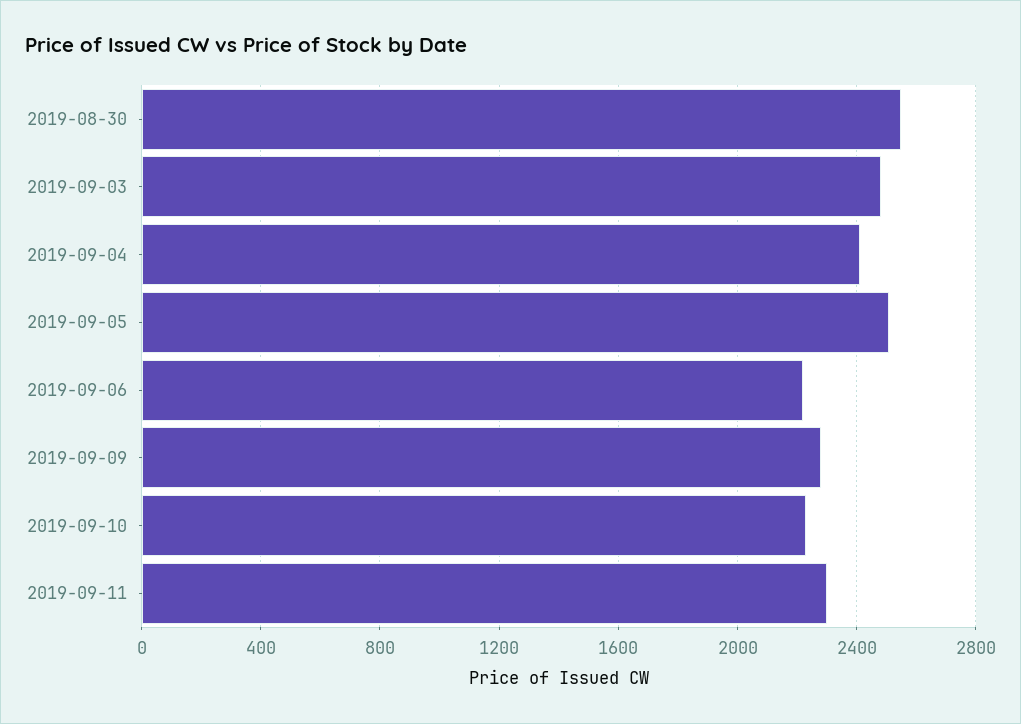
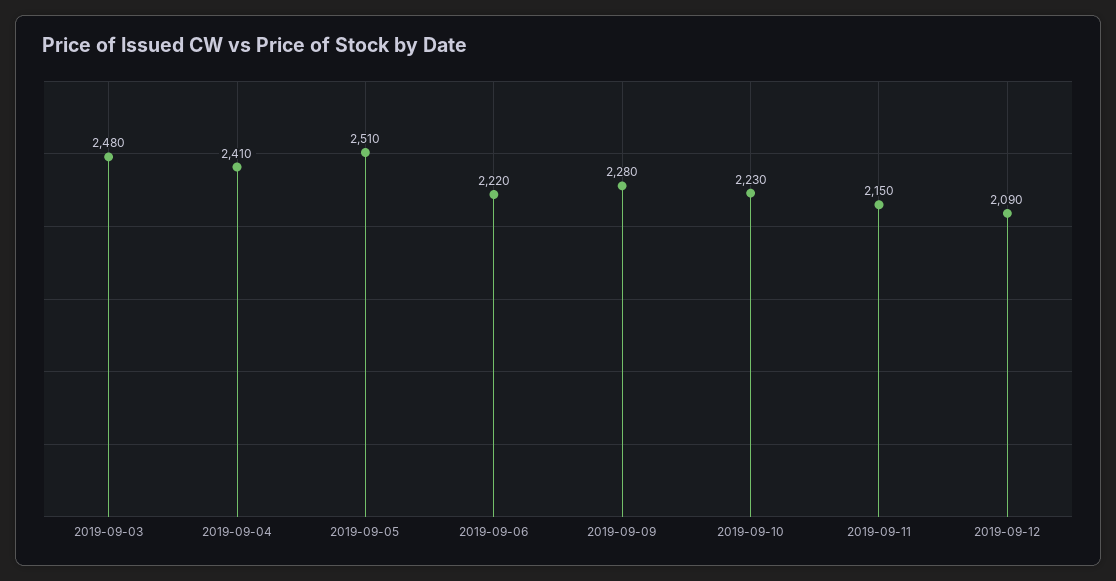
2019-08-30: 2550 -> none
2019-09-11: 2300 -> 2150
2019-09-12: none -> 2090

